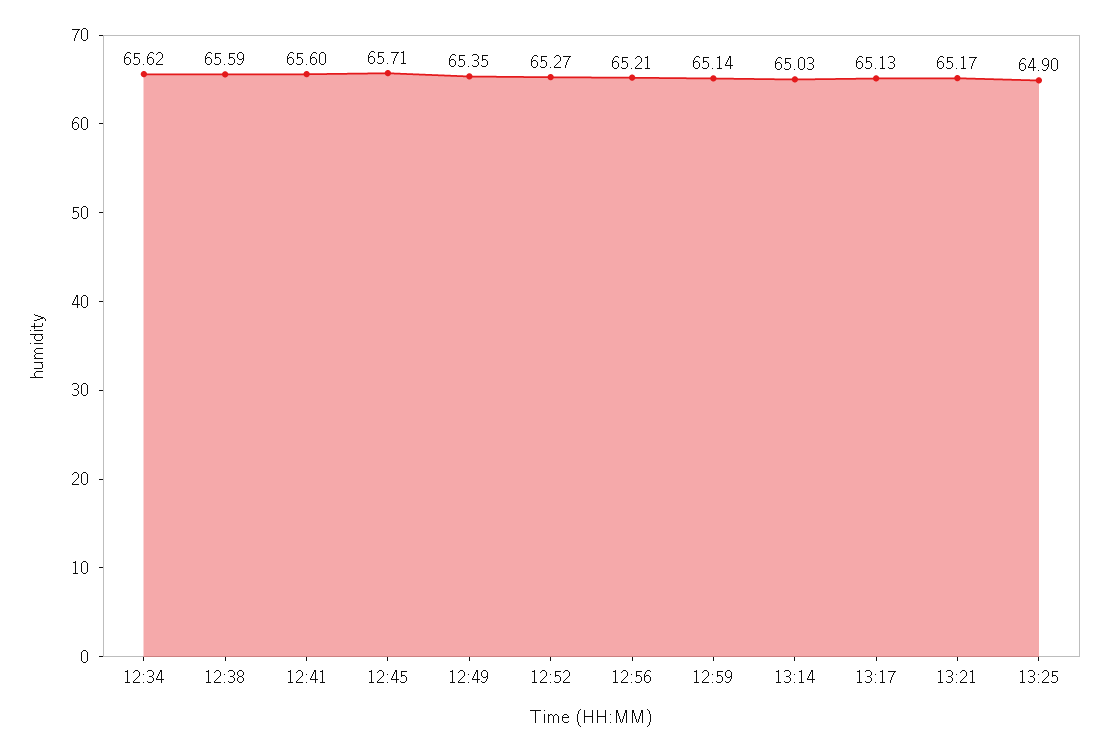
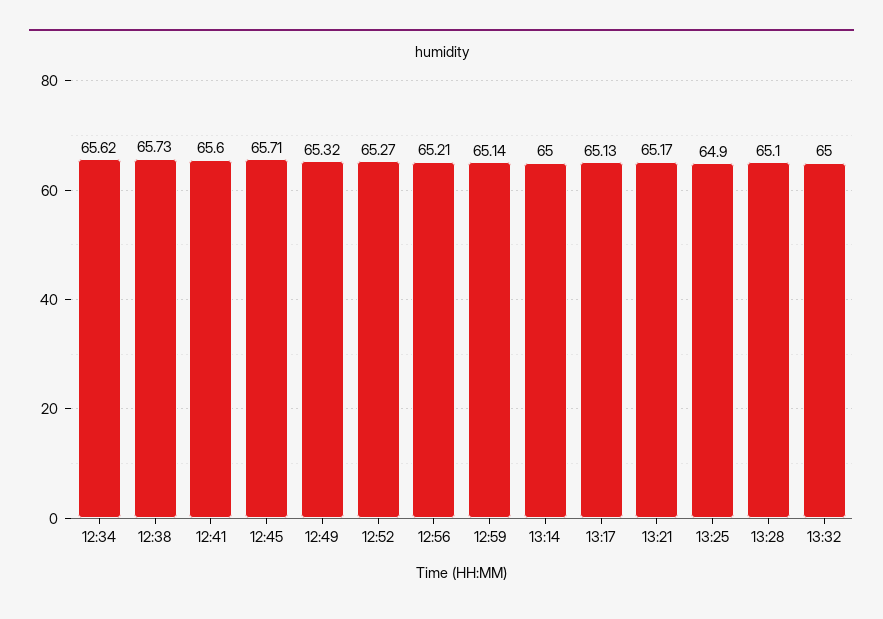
12:38: 65.59 -> 65.73
12:49: 65.35 -> 65.32
13:14: 65.03 -> 65
13:28: none -> 65.1
13:32: none -> 65

